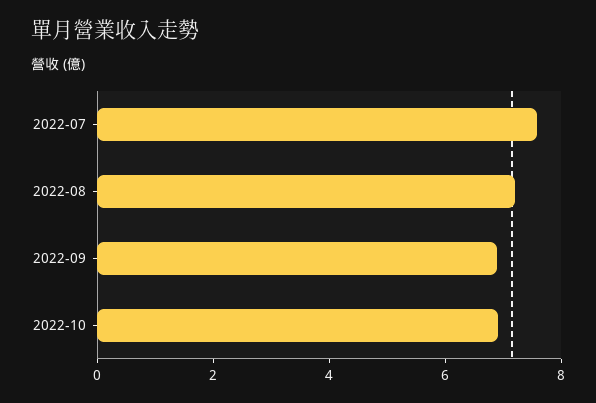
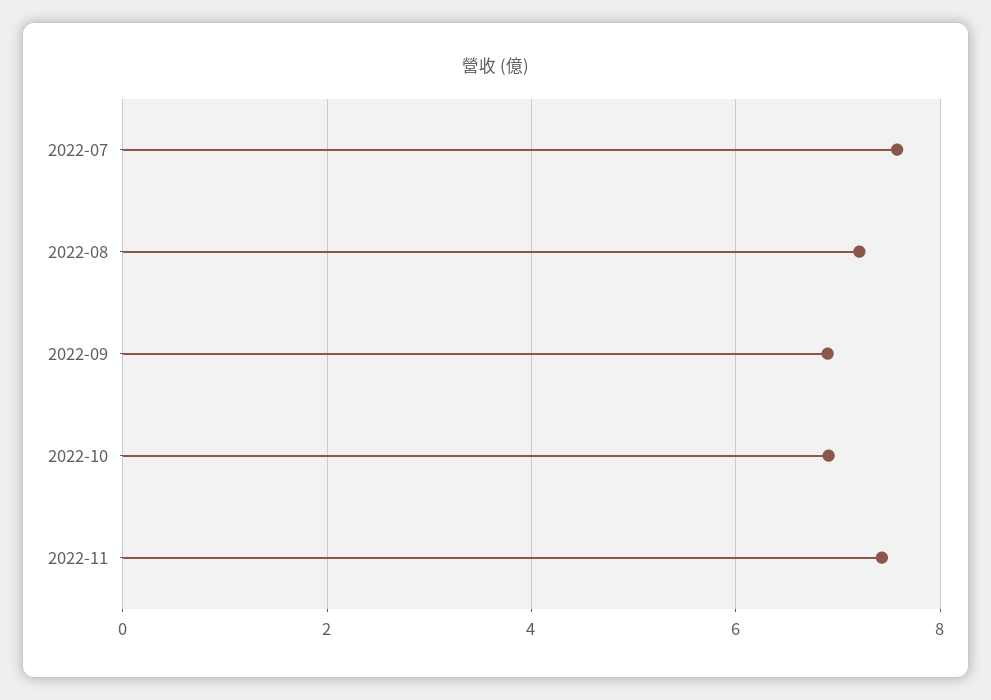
2022-11: none -> 7.4

